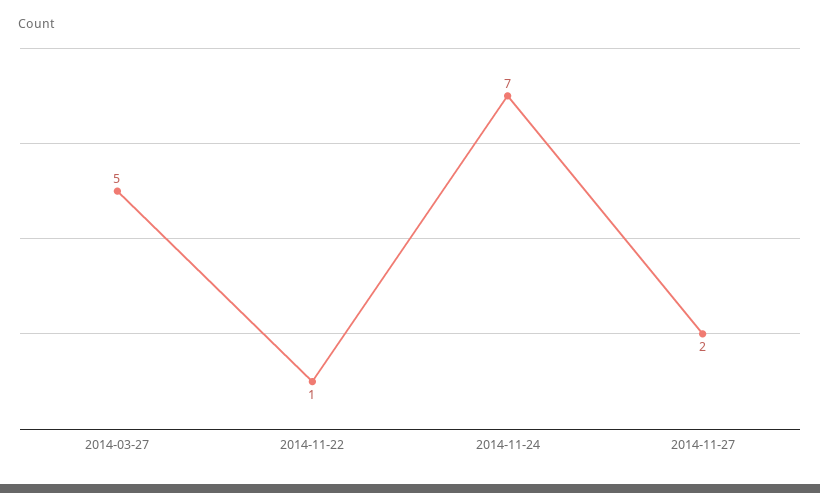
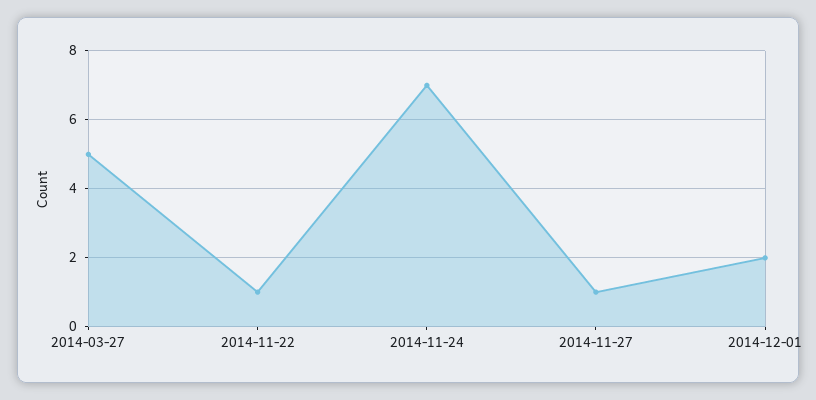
2014-11-27: 2 -> 1
2014-12-01: none -> 2

